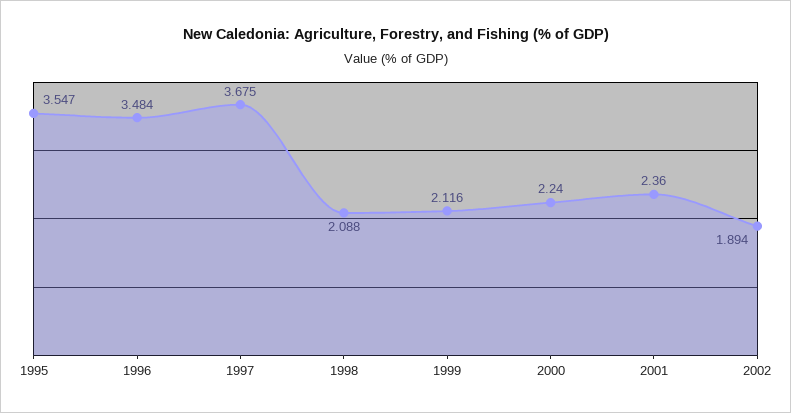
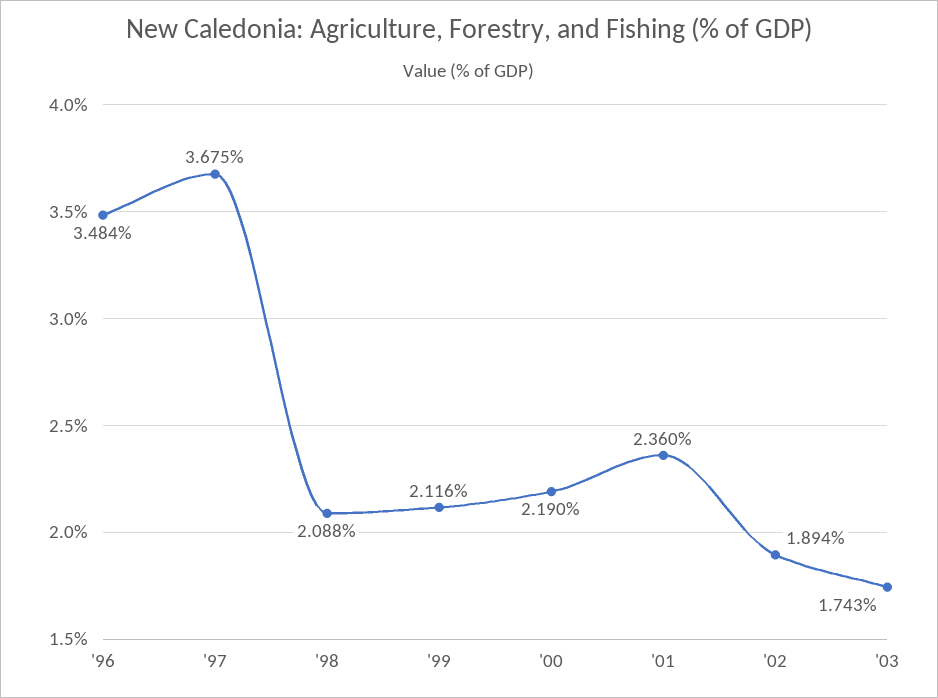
1995: 3.547 -> none
2000: 2.24 -> 2.19
'03: none -> 1.743

